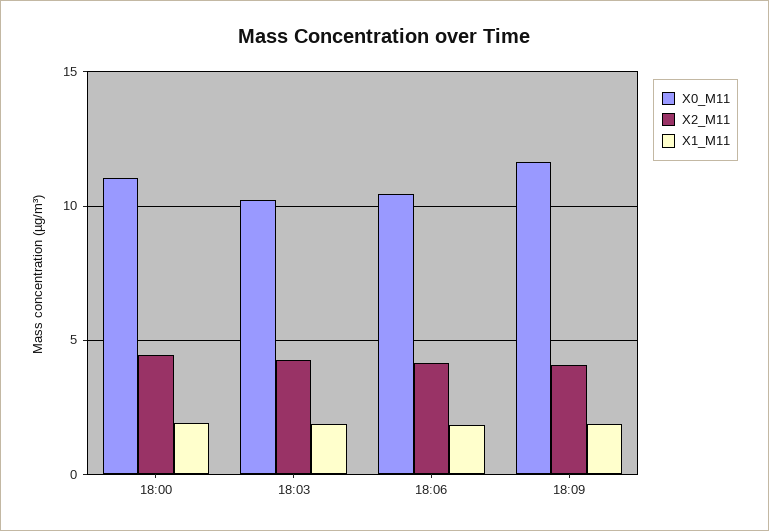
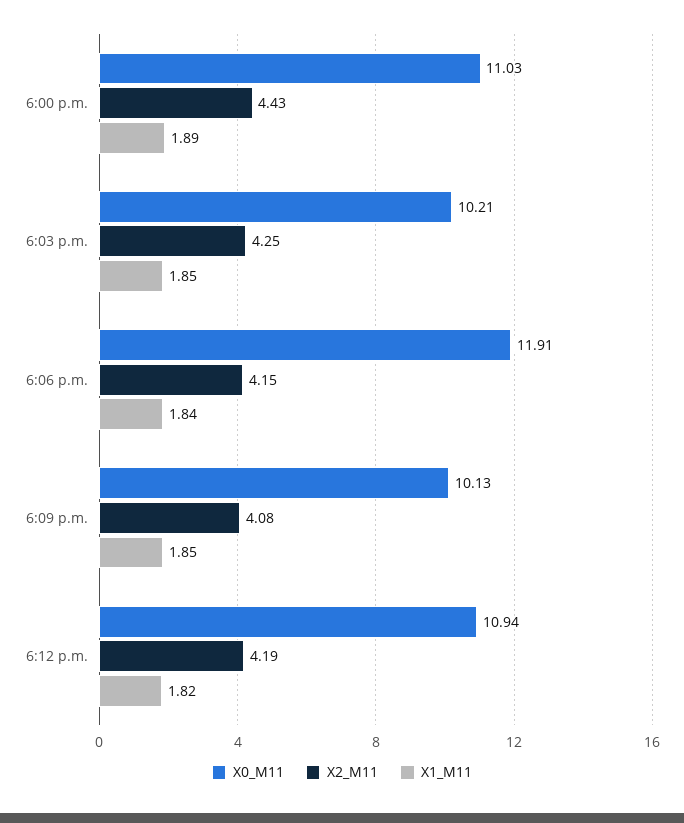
X0_M11, 18:06: 10.5 -> 11.91
X0_M11, 18:09: 11.5 -> 10.13
X0_M11, 6:12 p.m.: none -> 10.94
X2_M11, 6:12 p.m.: none -> 4.19
X1_M11, 6:12 p.m.: none -> 1.82

